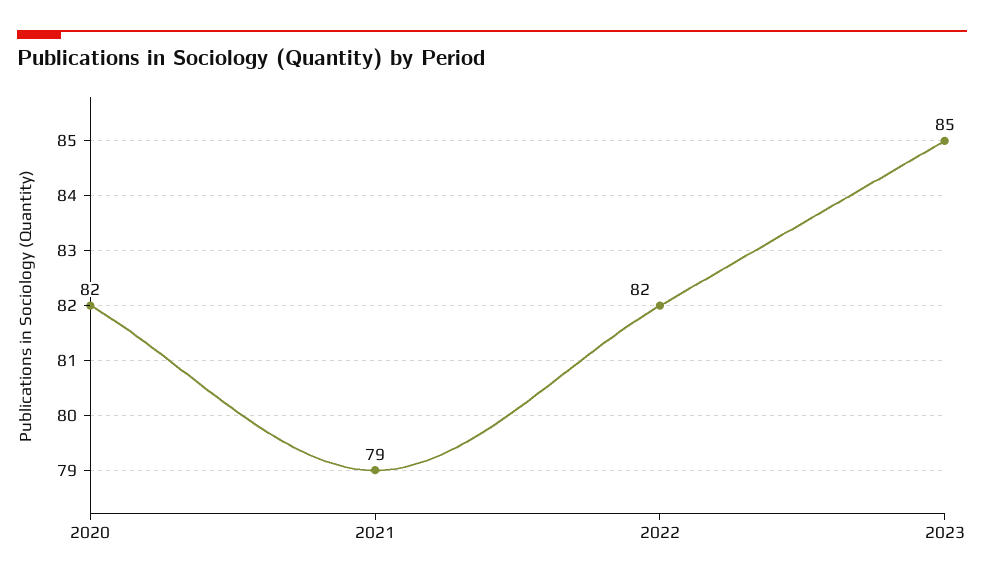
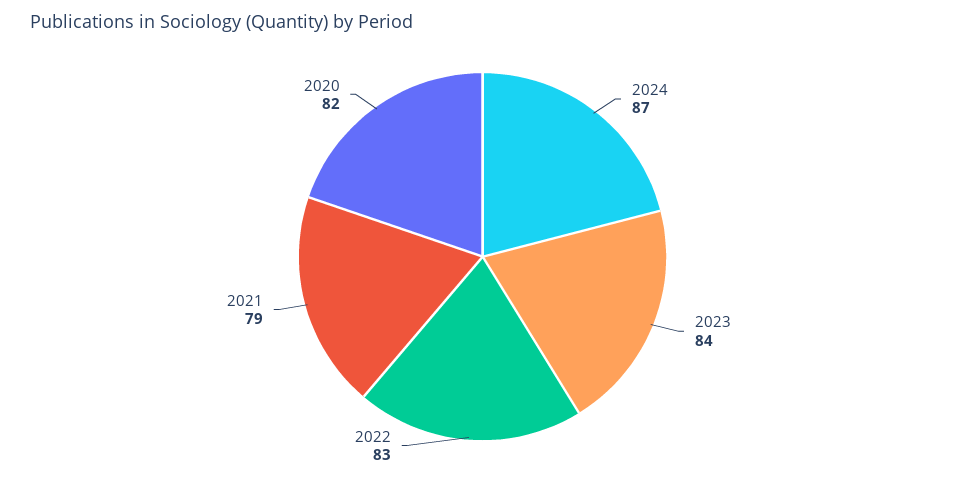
2022: 82 -> 83
2023: 85 -> 84
2024: none -> 87

